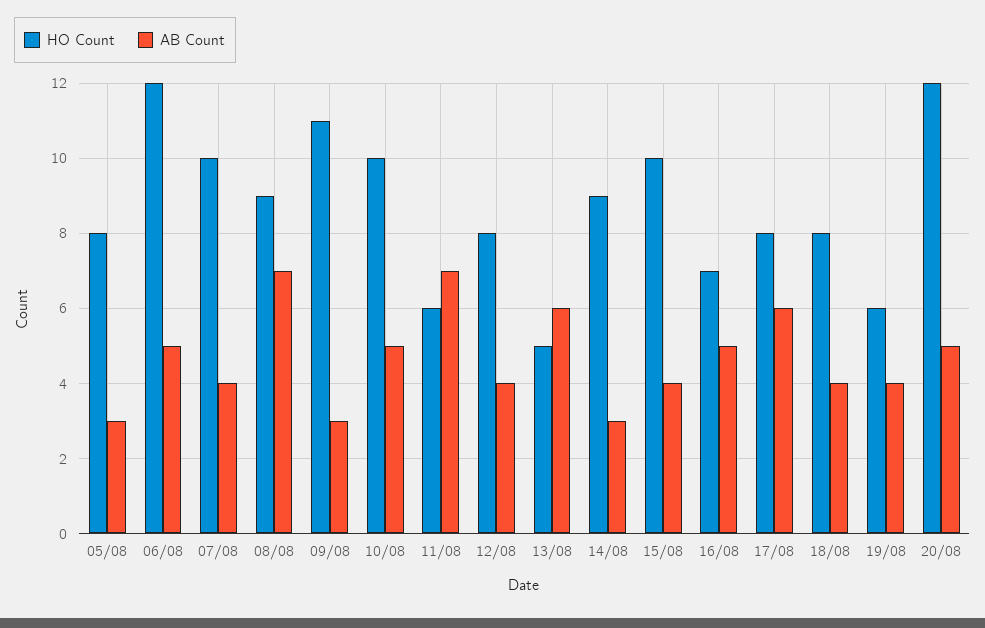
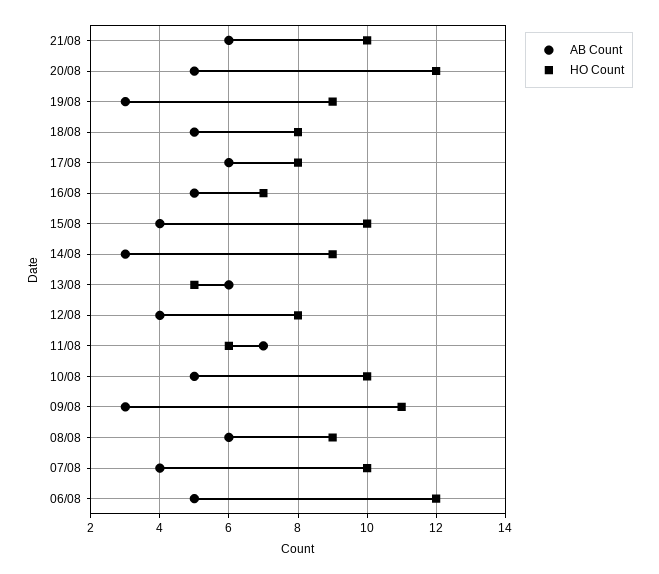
HO Count, 05/08: 8 -> none
AB Count, 05/08: 3 -> none
AB Count, 08/08: 7 -> 6
AB Count, 18/08: 4 -> 5
HO Count, 19/08: 6 -> 9
AB Count, 19/08: 4 -> 3
AB Count, 21/08: none -> 6
HO Count, 21/08: none -> 10

